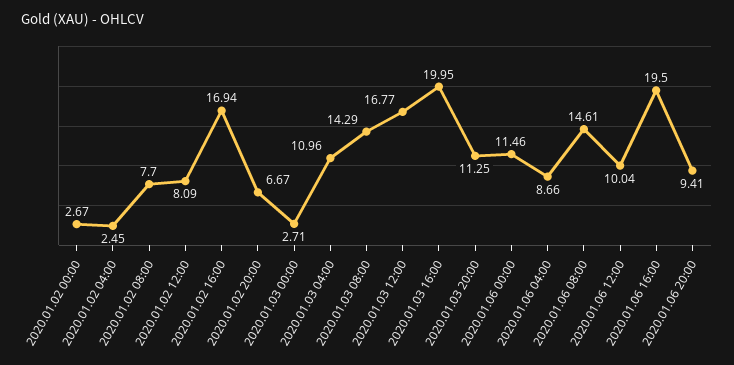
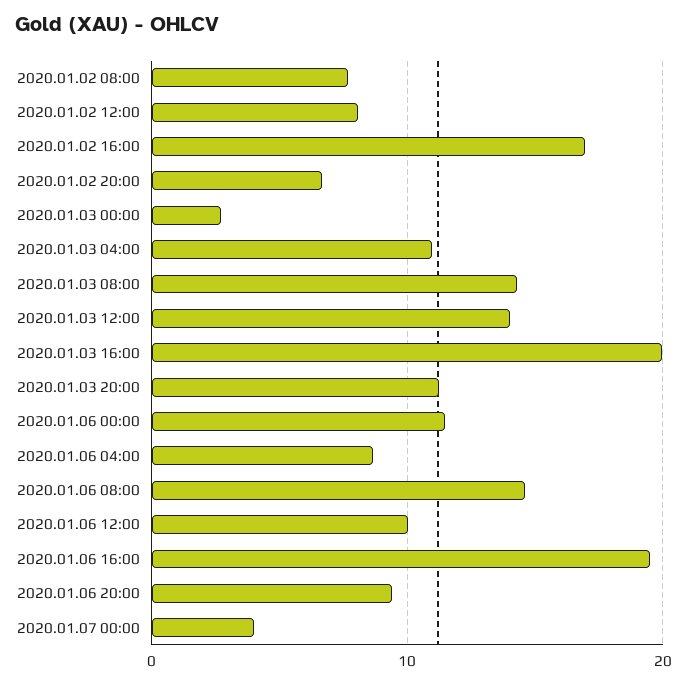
2020.01.02 00:00: 2.67 -> none
2020.01.02 04:00: 2.45 -> none
2020.01.03 12:00: 16.77 -> 14
2020.01.07 00:00: none -> 4

